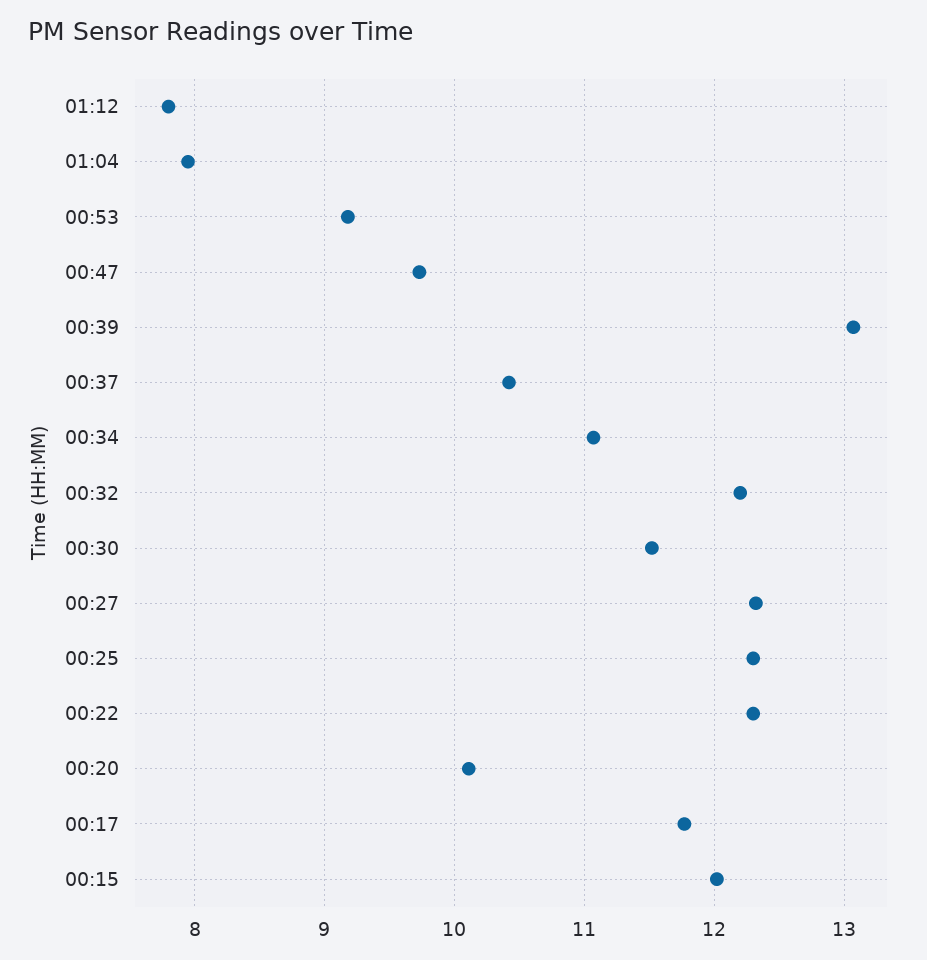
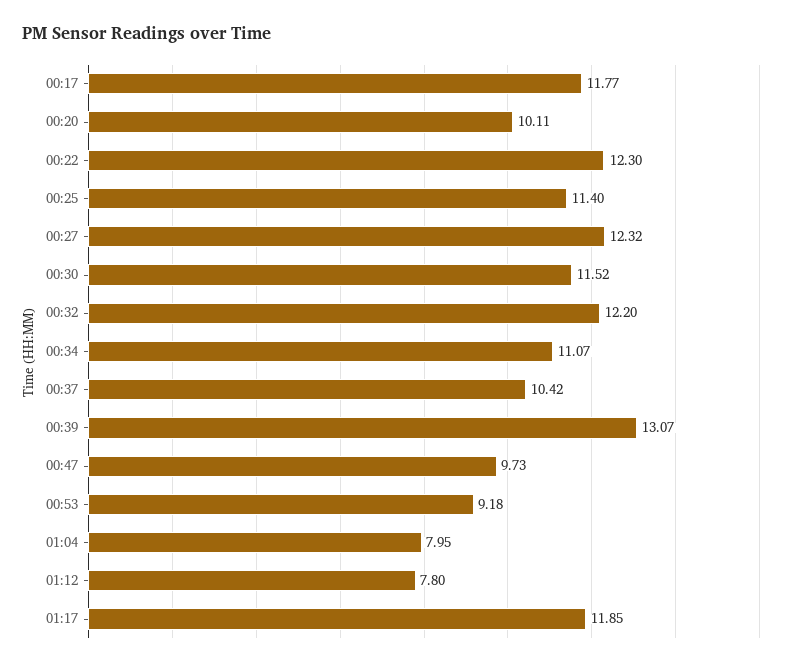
00:25: 12.3 -> 11.4
00:15: 12 -> none
01:17: none -> 11.85

